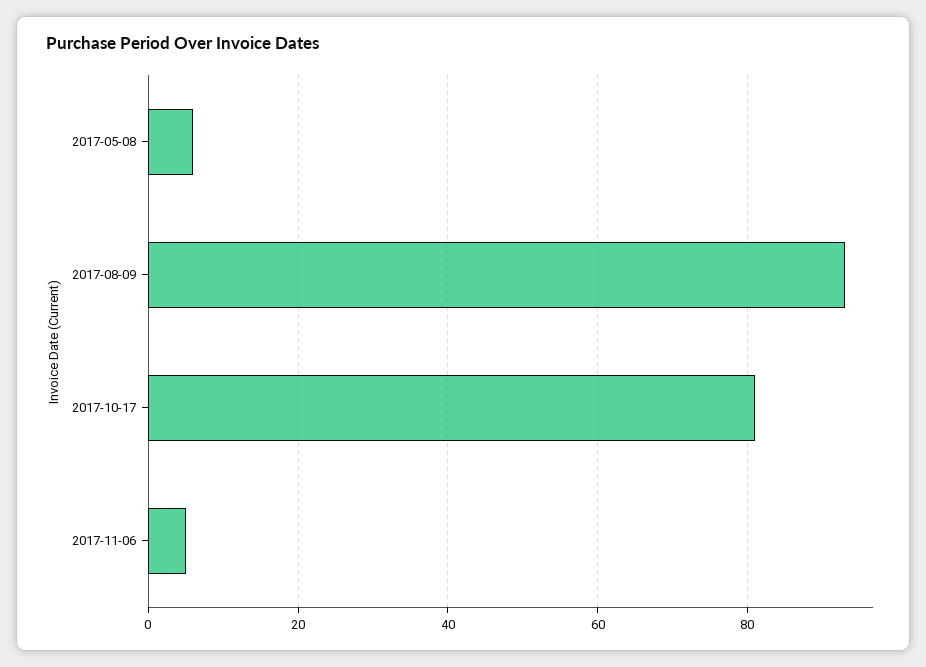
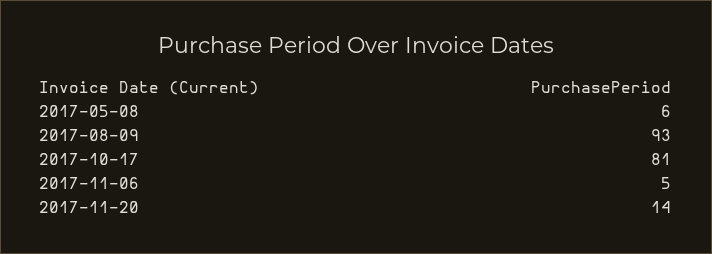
2017-11-20: none -> 14

